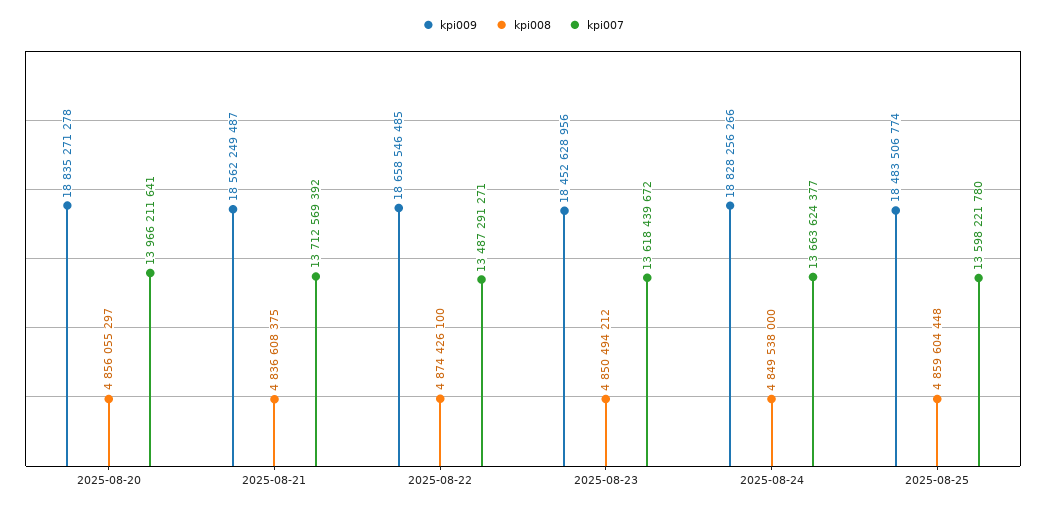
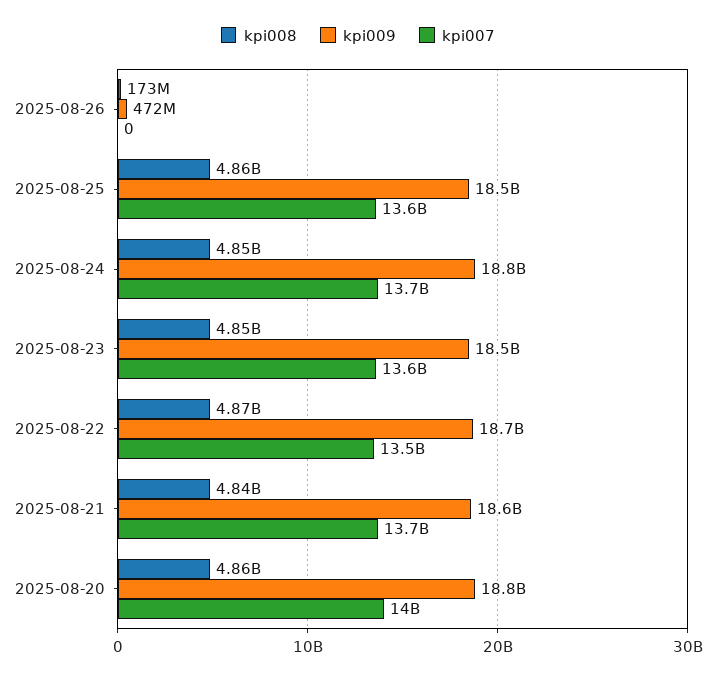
kpi008, 2025-08-26: none -> 173000000
kpi009, 2025-08-26: none -> 472000000
kpi007, 2025-08-26: none -> 0

